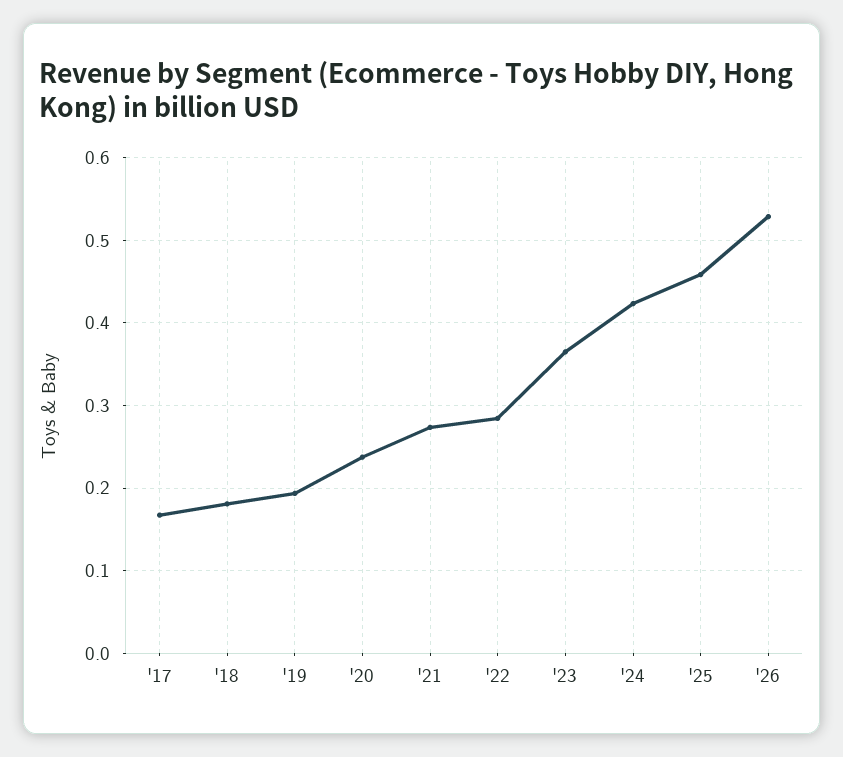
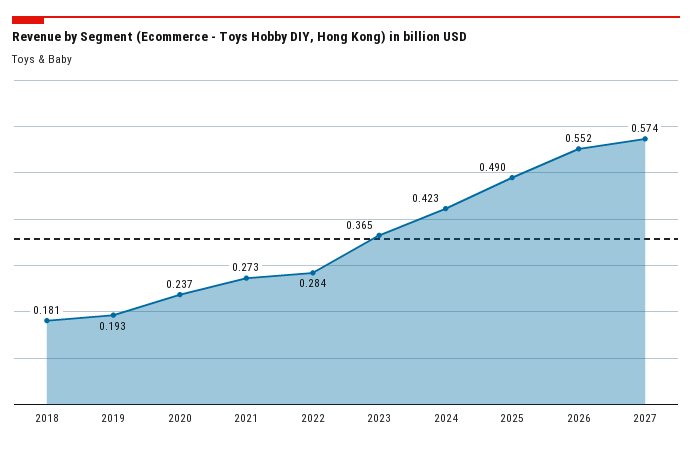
'17: 0.17 -> none
'25: 0.46 -> 0.49
'26: 0.53 -> 0.552
2027: none -> 0.574

